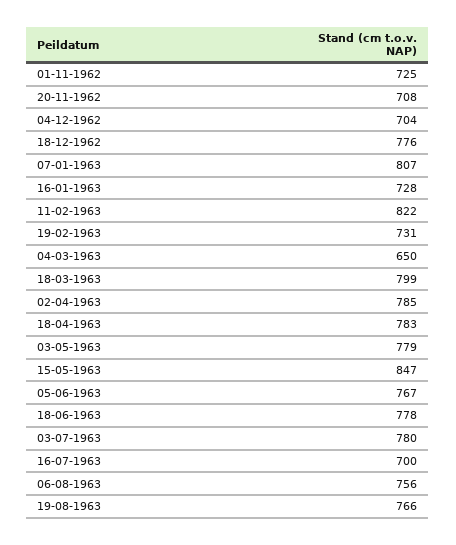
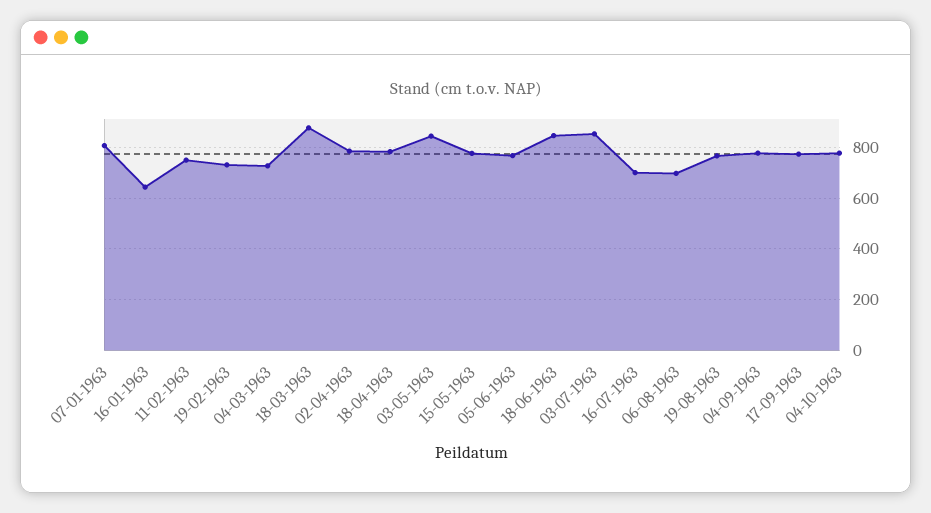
01-11-1962: 725 -> none
20-11-1962: 708 -> none
04-12-1962: 704 -> none
18-12-1962: 776 -> none
16-01-1963: 728 -> 650
11-02-1963: 822 -> 750
04-03-1963: 650 -> 725
18-03-1963: 799 -> 875
03-05-1963: 779 -> 850
15-05-1963: 847 -> 775
18-06-1963: 778 -> 850
03-07-1963: 780 -> 850
06-08-1963: 756 -> 700
04-09-1963: none -> 775
17-09-1963: none -> 775
04-10-1963: none -> 775

